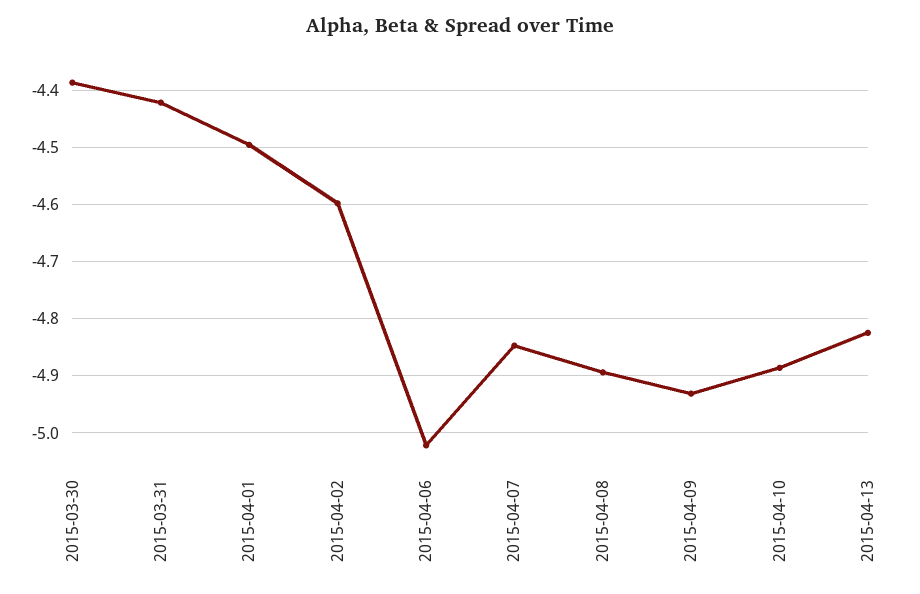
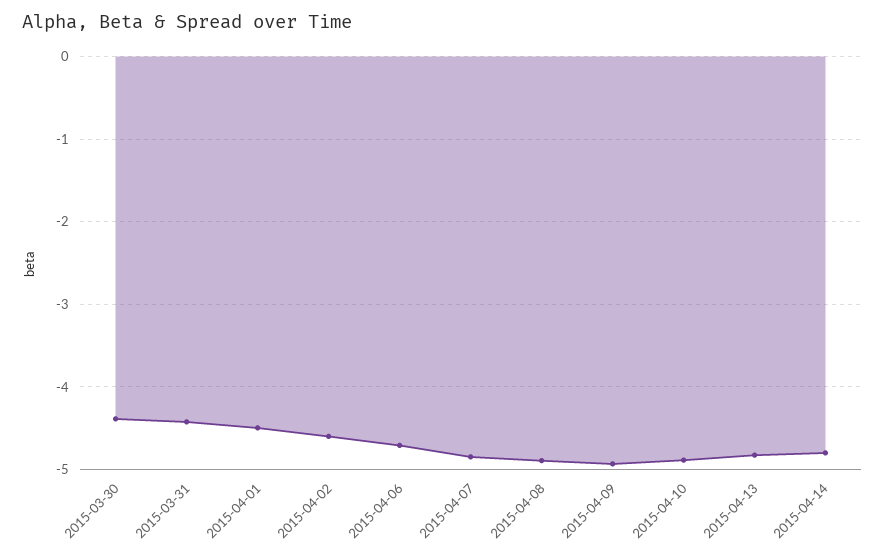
2015-04-06: -5.02 -> -4.7
2015-04-14: none -> -4.8

